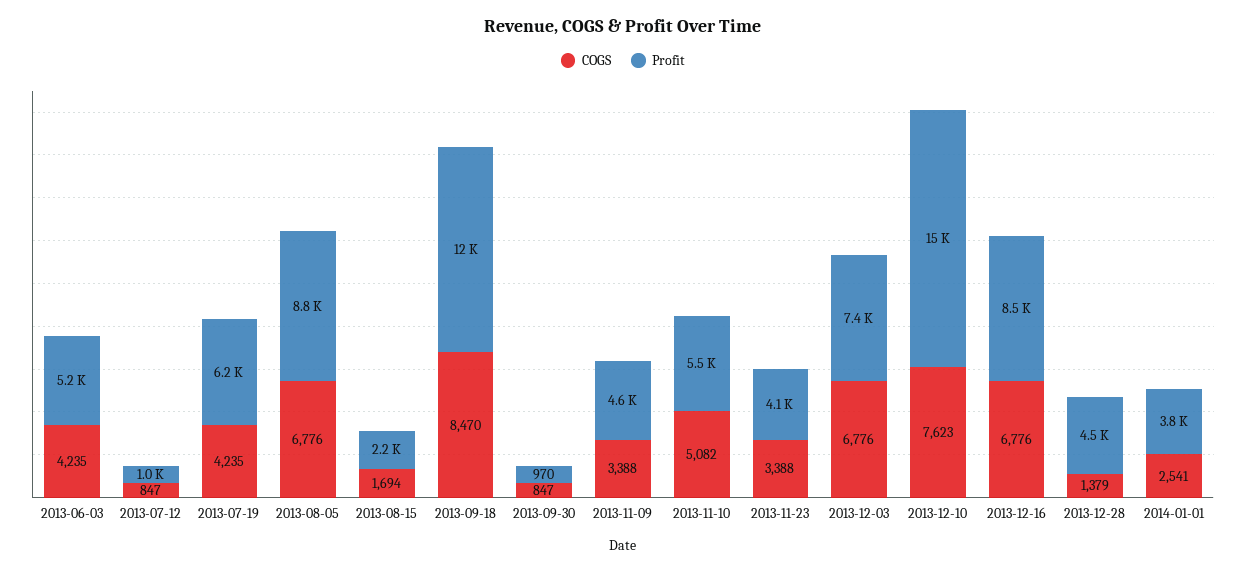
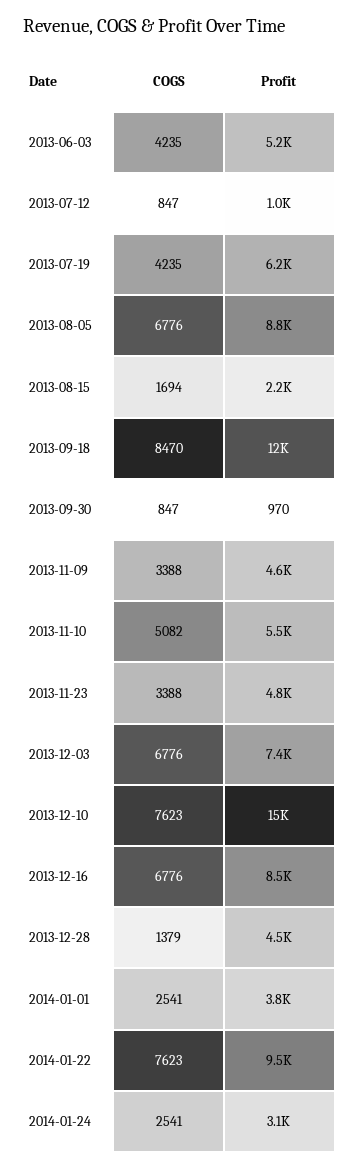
Profit, 2013-11-23: 4100 -> 4800
COGS, 2014-01-22: none -> 7623
Profit, 2014-01-22: none -> 9500
COGS, 2014-01-24: none -> 2541
Profit, 2014-01-24: none -> 3100

